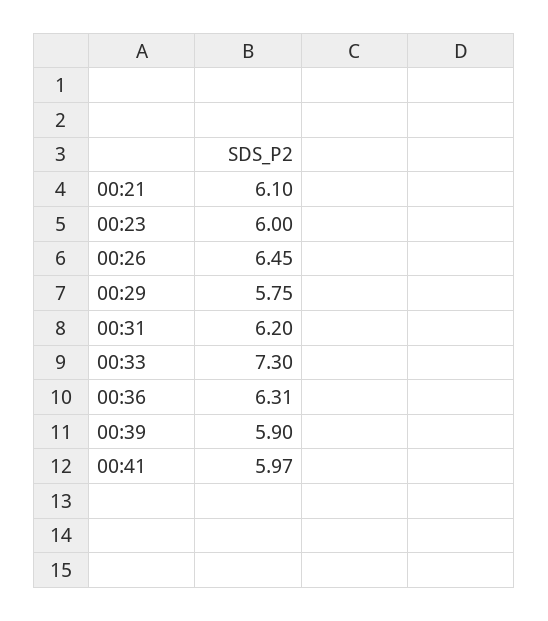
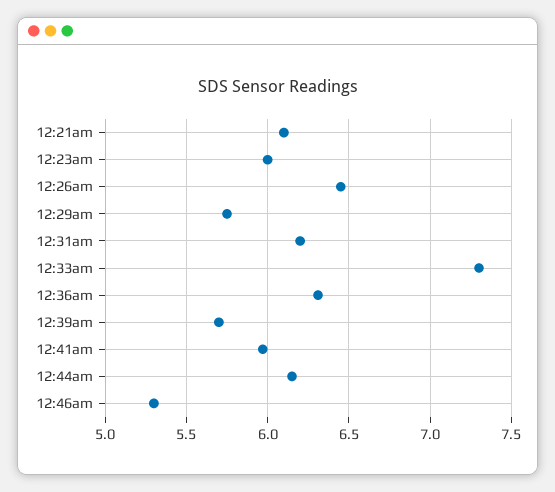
00:39: 5.9 -> 5.7
12:44am: none -> 6.15
12:46am: none -> 5.3

